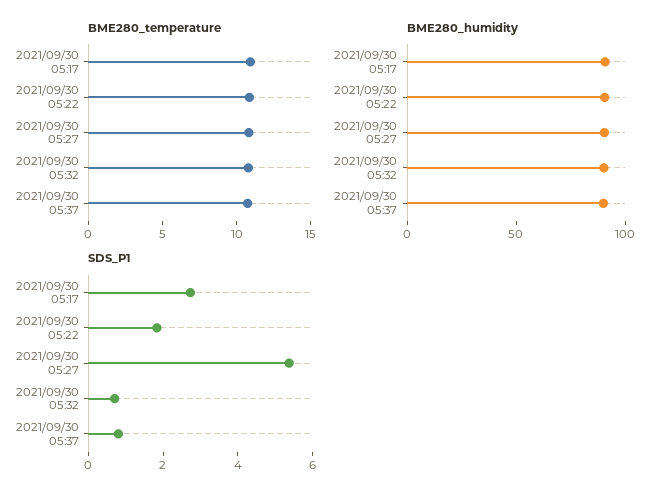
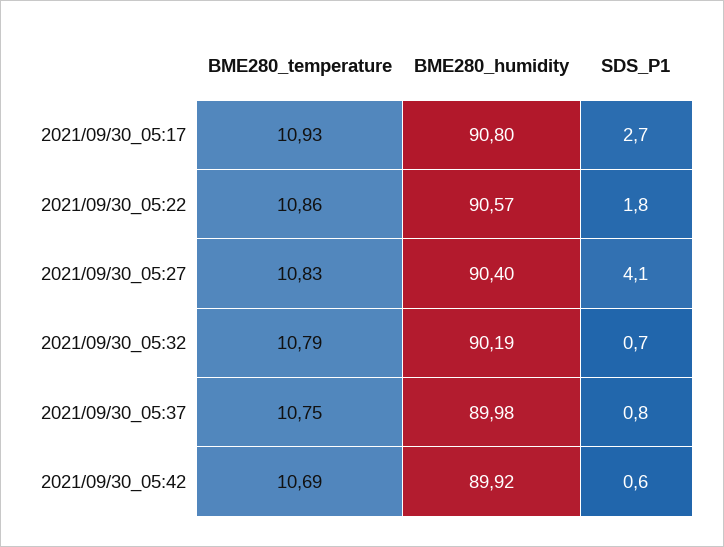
SDS_P1, 2021/09/30 05:27: 5.5 -> 4.1
BME280_temperature, 2021/09/30_05:42: none -> 10.69
BME280_humidity, 2021/09/30_05:42: none -> 89.92
SDS_P1, 2021/09/30_05:42: none -> 0.6

